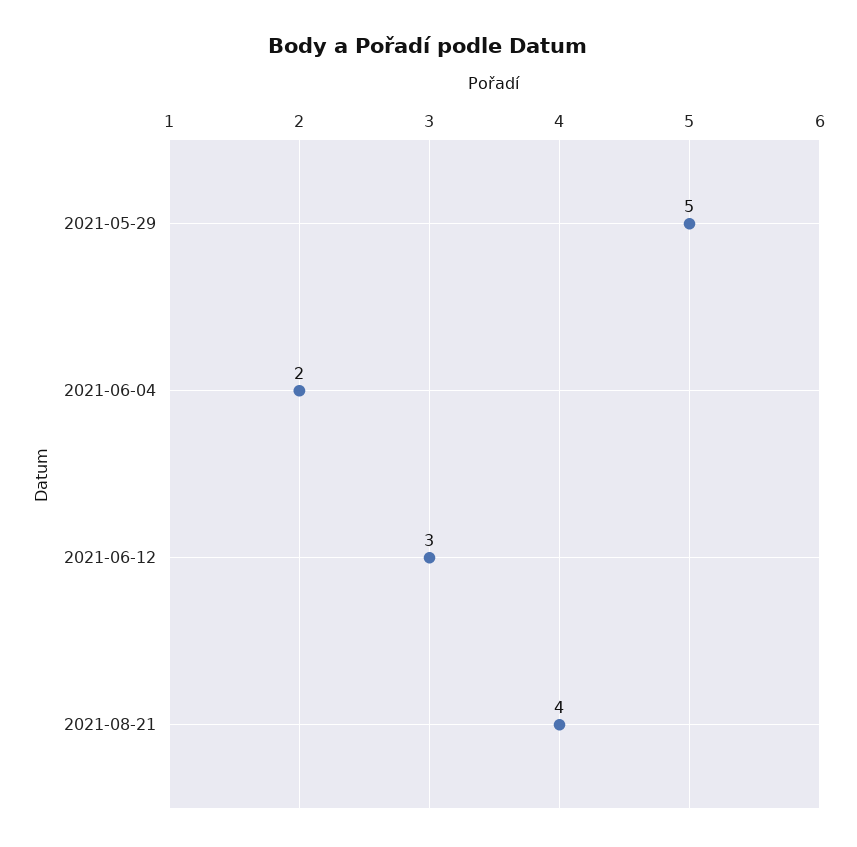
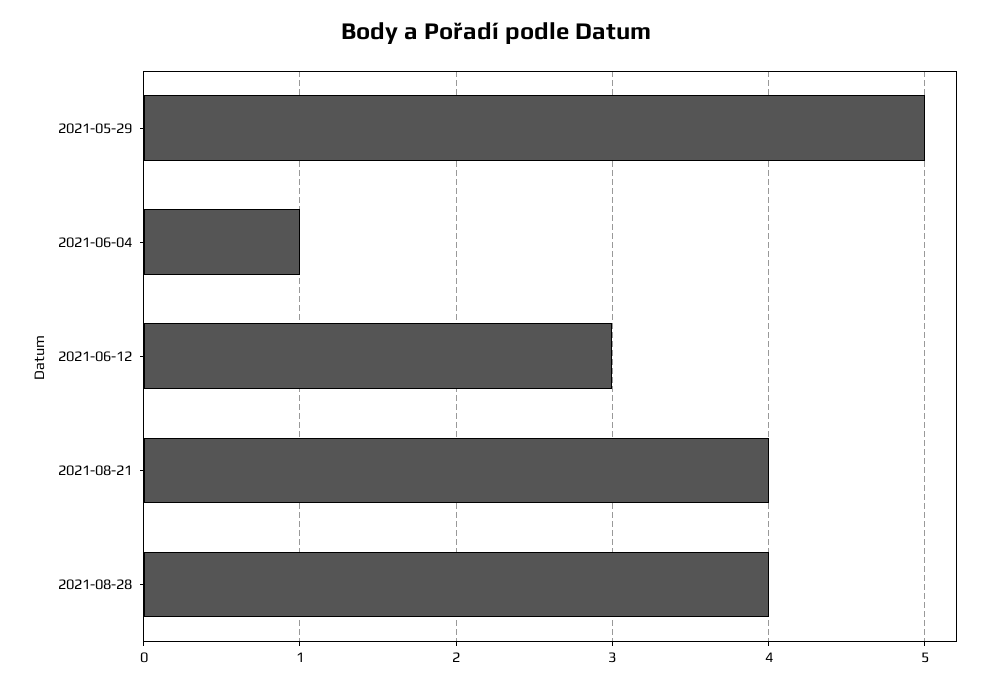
2021-06-04: 2 -> 1
2021-08-28: none -> 4

